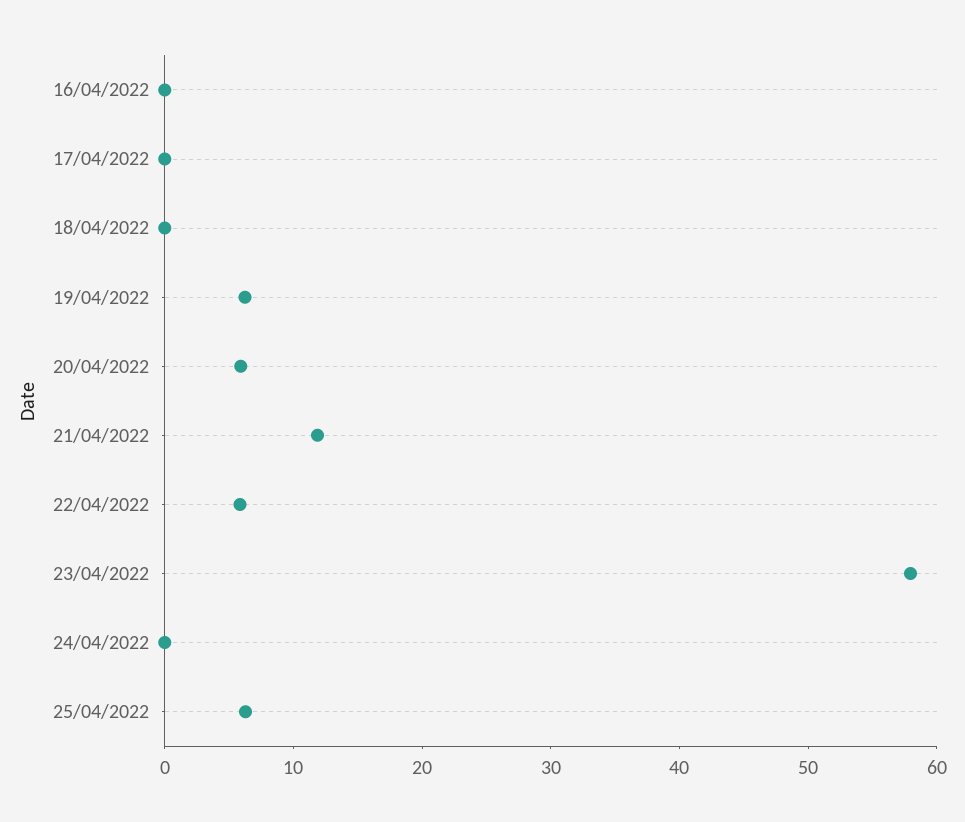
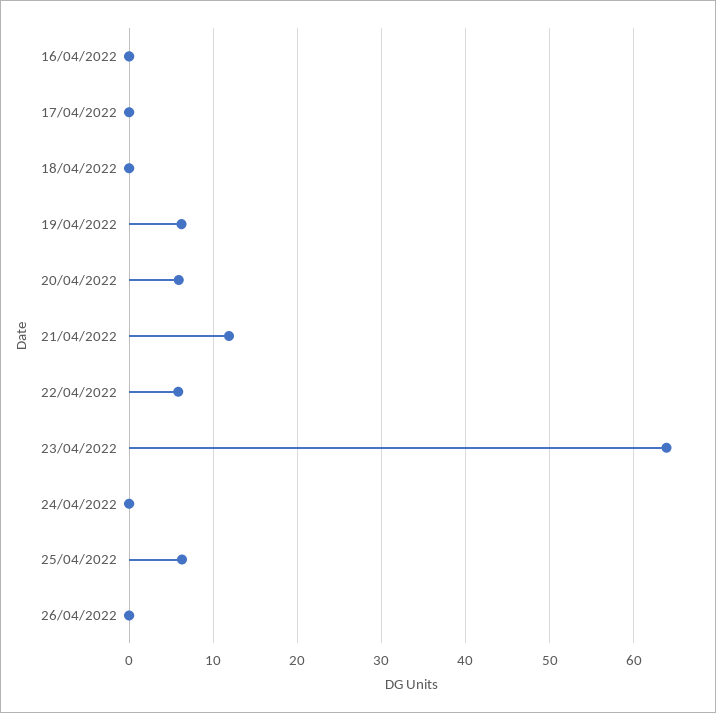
23/04/2022: 58 -> 64
26/04/2022: none -> 0

